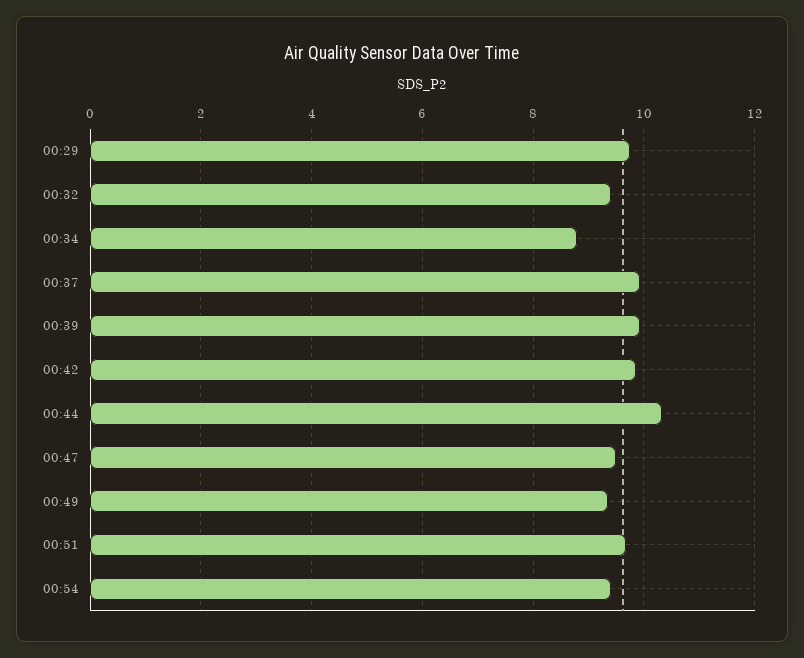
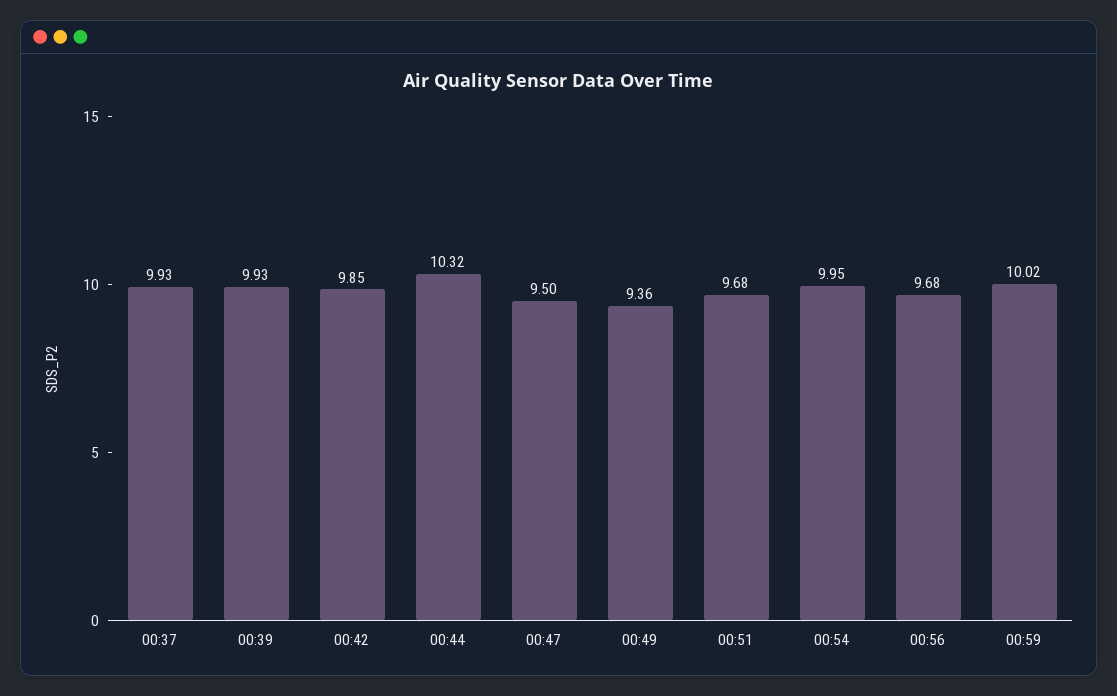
00:29: 9.8 -> none
00:32: 9.4 -> none
00:34: 8.8 -> none
00:54: 9.4 -> 9.95
00:56: none -> 9.68
00:59: none -> 10.02

